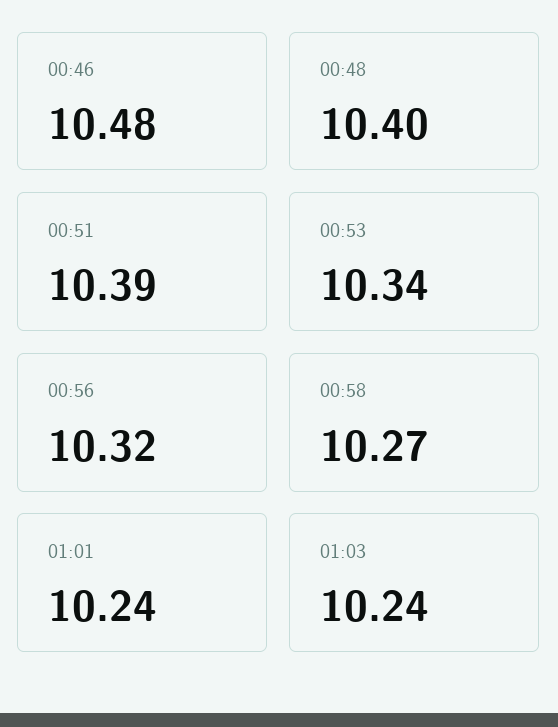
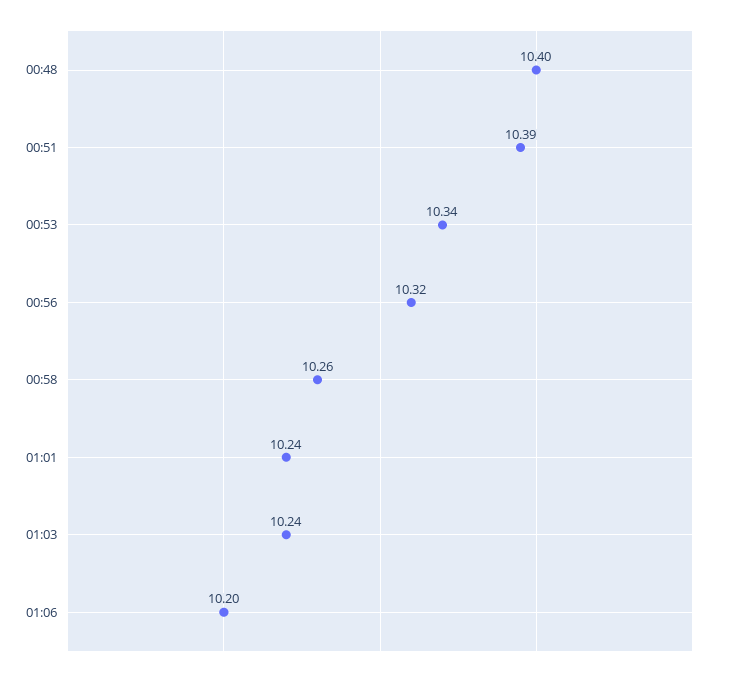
00:46: 10.48 -> none
00:58: 10.27 -> 10.26
01:06: none -> 10.2

